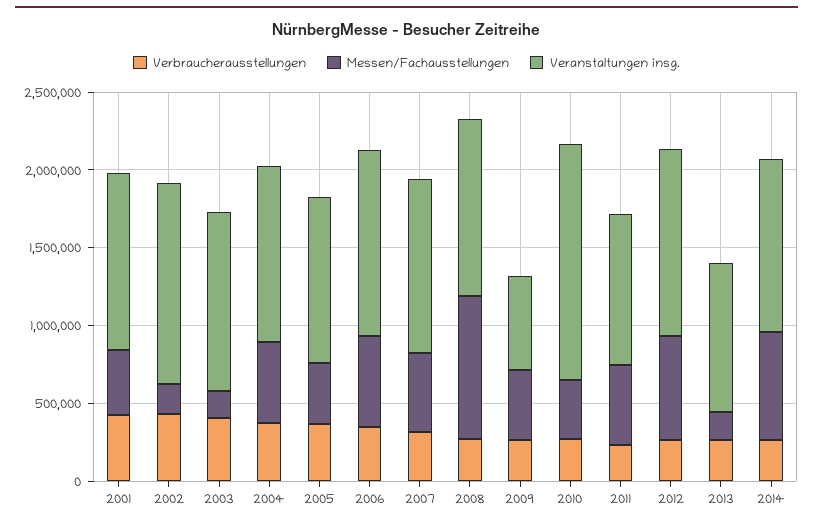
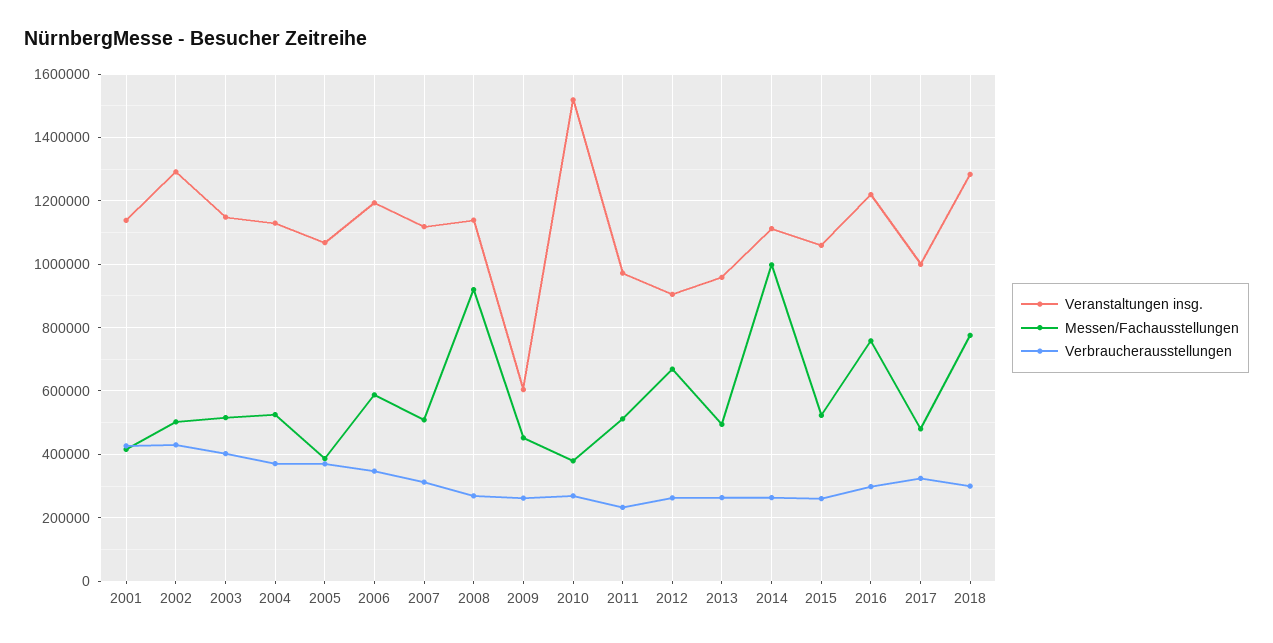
Messen/Fachausstellungen, 2002: 200000 -> 500000
Messen/Fachausstellungen, 2003: 200000 -> 520000
Veranstaltungen insg., 2012: 1200000 -> 900000
Messen/Fachausstellungen, 2013: 200000 -> 500000
Messen/Fachausstellungen, 2014: 700000 -> 1000000
Veranstaltungen insg., 2015: none -> 1060000
Messen/Fachausstellungen, 2015: none -> 520000
Verbraucherausstellungen, 2015: none -> 260000
Veranstaltungen insg., 2016: none -> 1220000
Messen/Fachausstellungen, 2016: none -> 760000
Verbraucherausstellungen, 2016: none -> 300000
Veranstaltungen insg., 2017: none -> 1000000
Messen/Fachausstellungen, 2017: none -> 480000
Verbraucherausstellungen, 2017: none -> 320000
Veranstaltungen insg., 2018: none -> 1280000
Messen/Fachausstellungen, 2018: none -> 780000
Verbraucherausstellungen, 2018: none -> 300000

